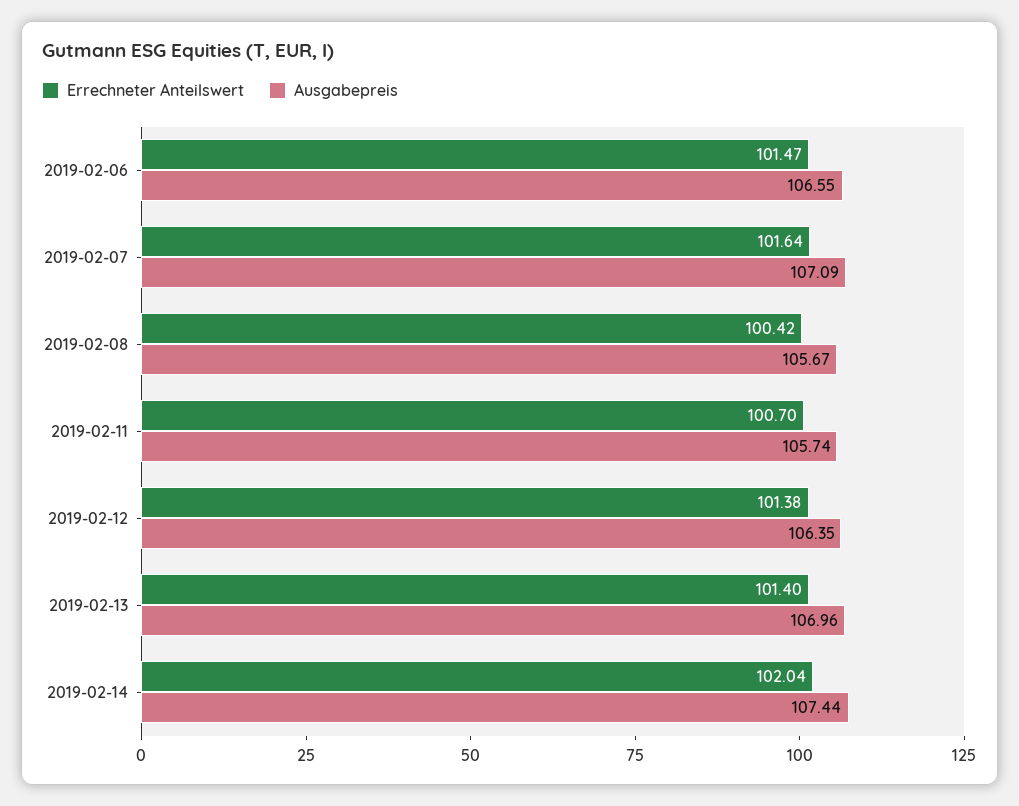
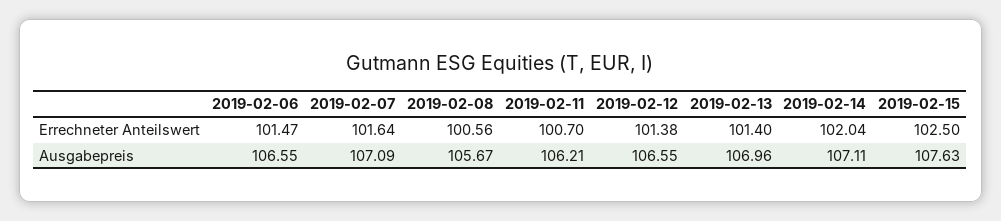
Errechneter Anteilswert, 2019-02-08: 100.42 -> 100.56
Ausgabepreis, 2019-02-11: 105.74 -> 106.21
Ausgabepreis, 2019-02-12: 106.35 -> 106.55
Ausgabepreis, 2019-02-14: 107.44 -> 107.11
Errechneter Anteilswert, 2019-02-15: none -> 102.5
Ausgabepreis, 2019-02-15: none -> 107.63

